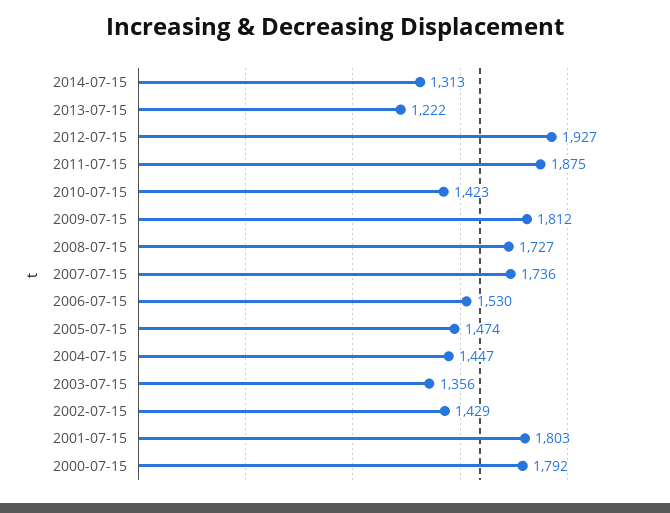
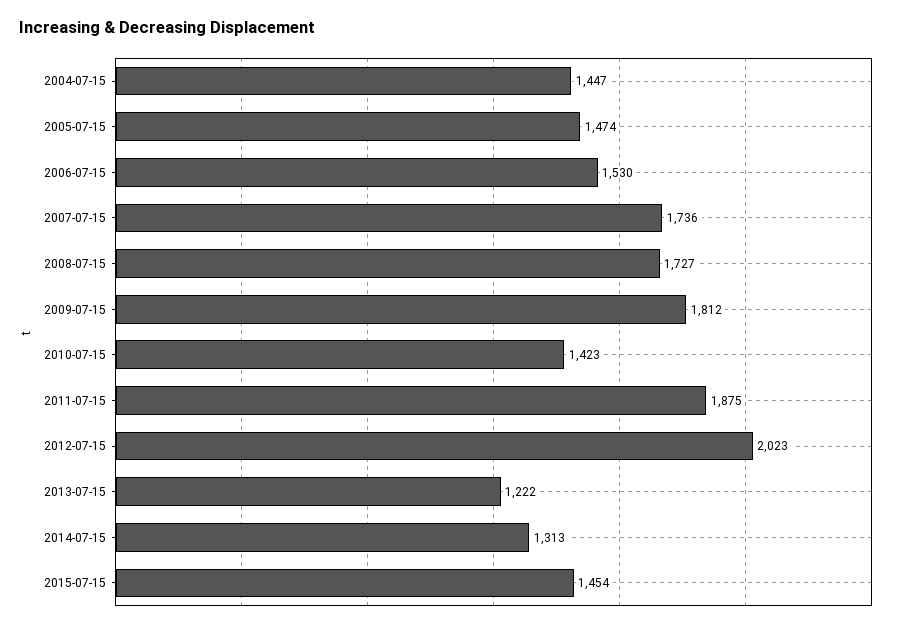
2012-07-15: 1927 -> 2023
2003-07-15: 1356 -> none
2002-07-15: 1429 -> none
2001-07-15: 1803 -> none
2000-07-15: 1792 -> none
2015-07-15: none -> 1454

